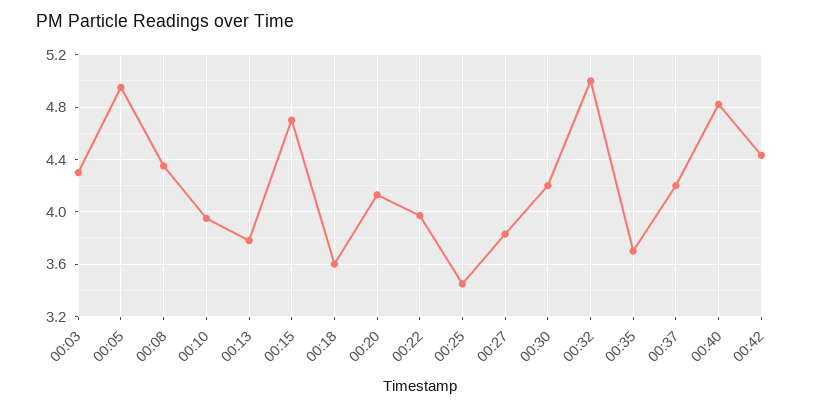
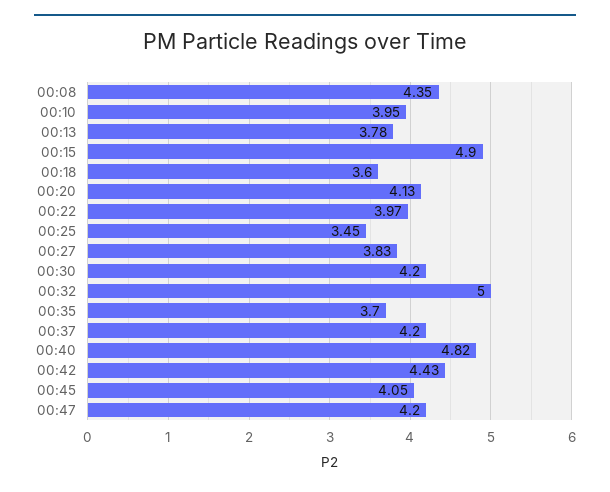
00:03: 4.3 -> none
00:05: 4.95 -> none
00:15: 4.7 -> 4.9
00:45: none -> 4.05
00:47: none -> 4.2

